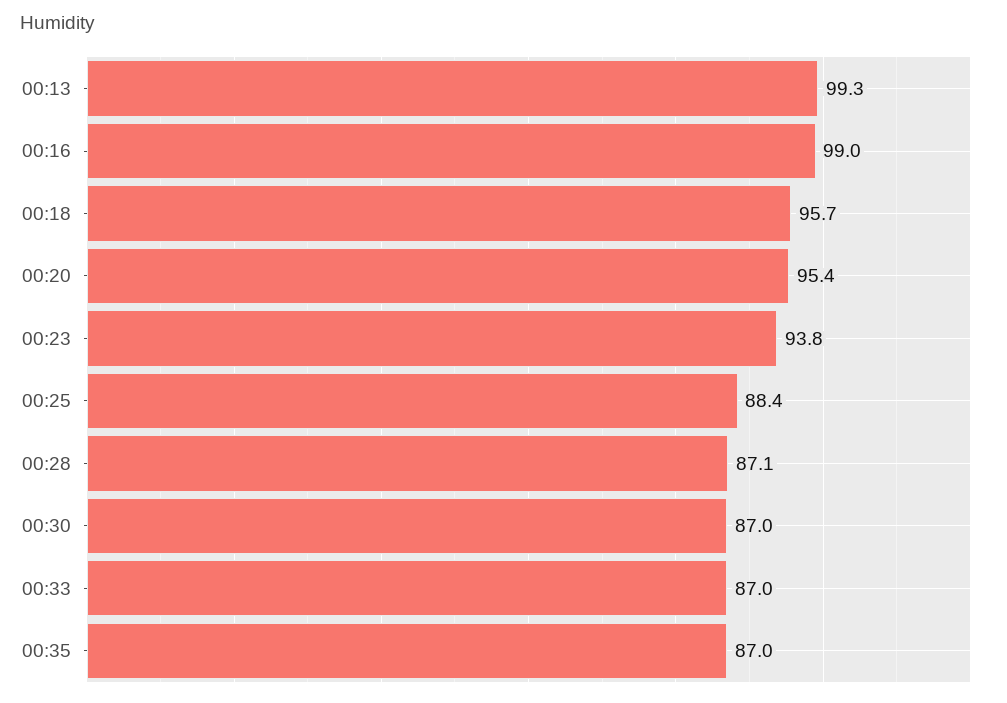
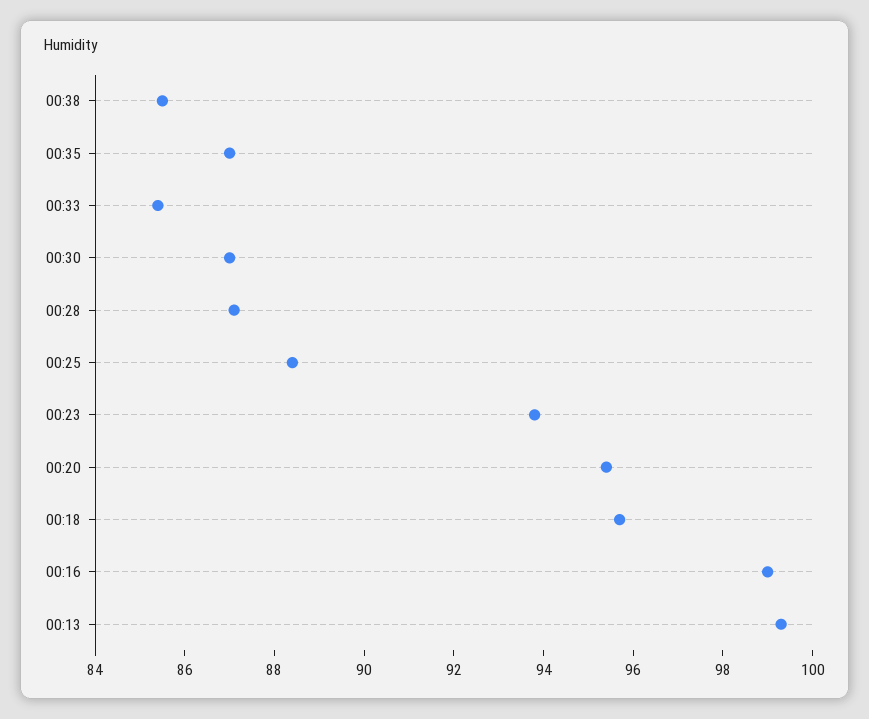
00:33: 87 -> 85.5
00:38: none -> 85.5

